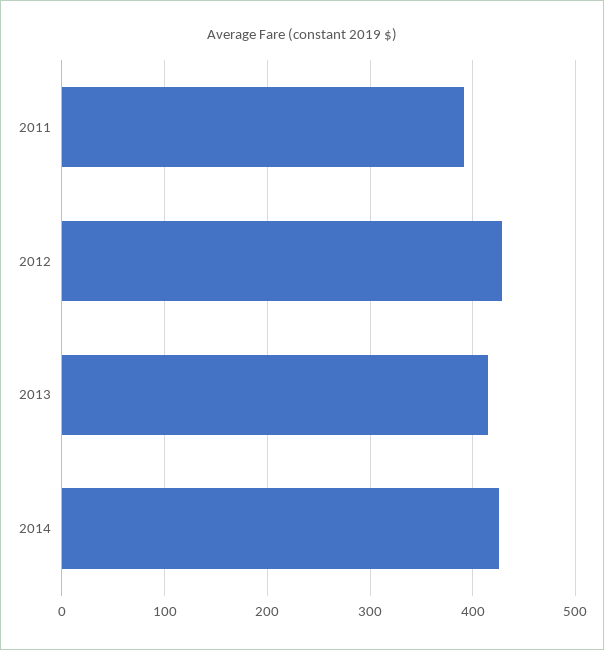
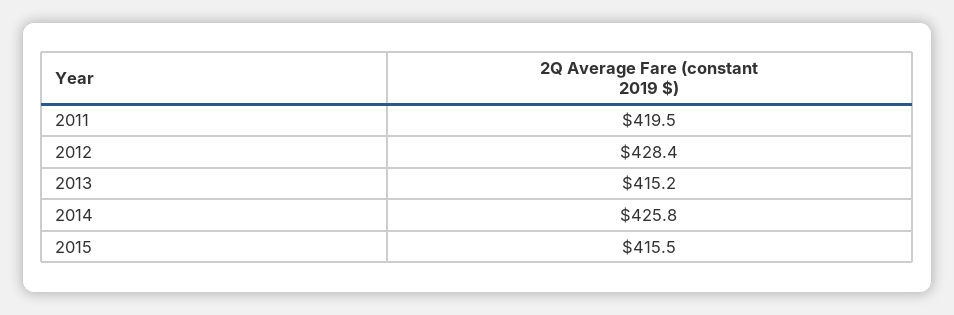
2011: 390 -> 419.5
2015: none -> 415.5

